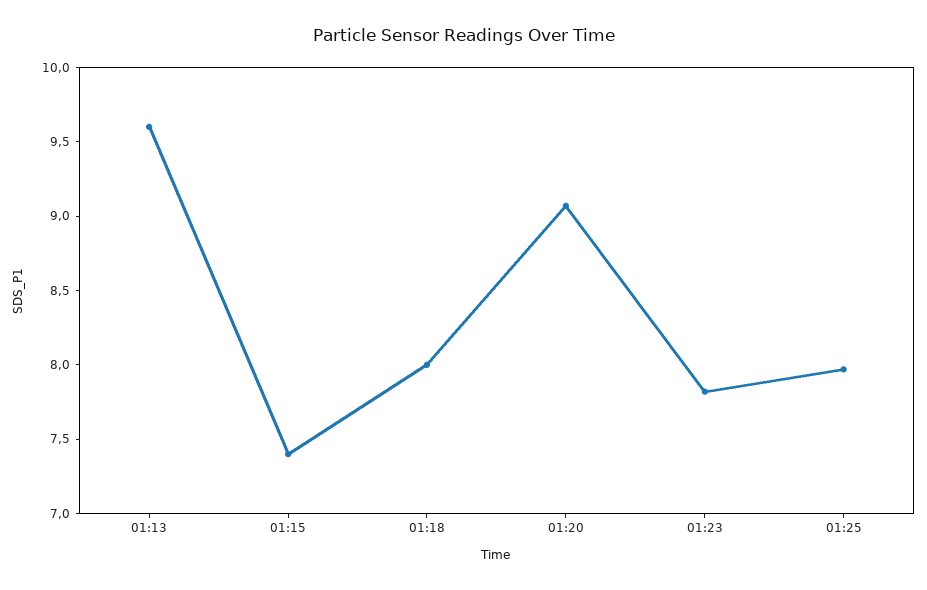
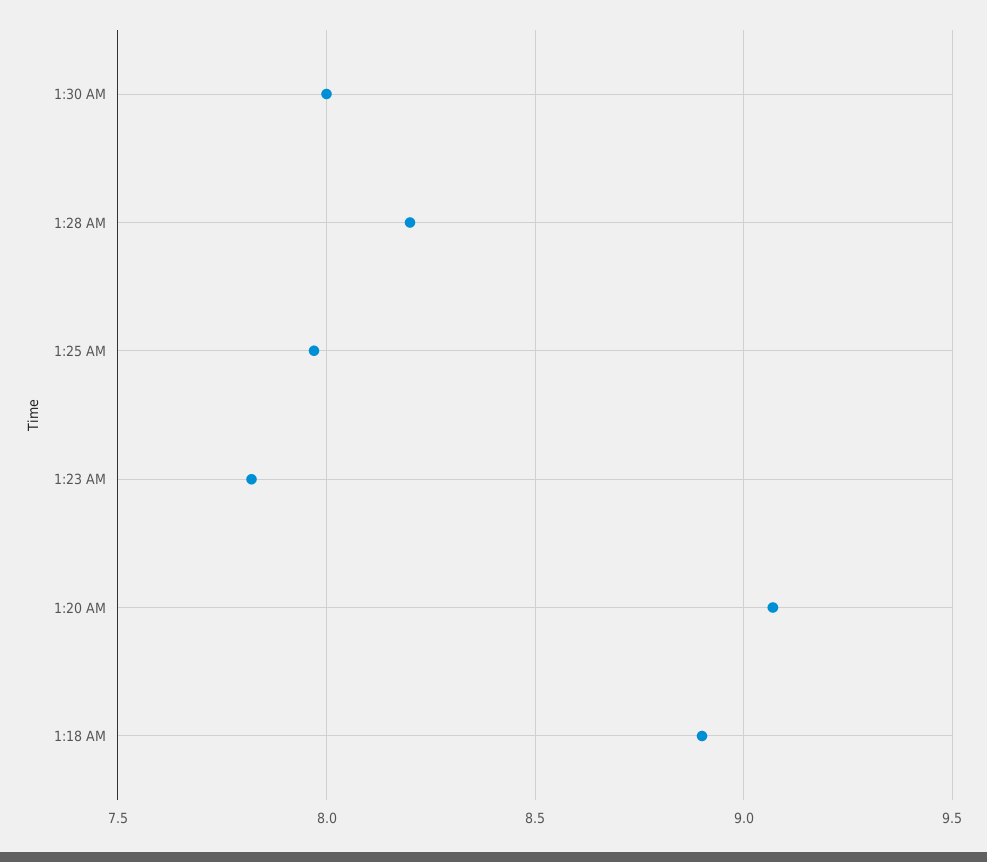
01:13: 9.6 -> none
01:15: 7.4 -> none
01:18: 8 -> 8.9
1:30 AM: none -> 8
1:28 AM: none -> 8.2

